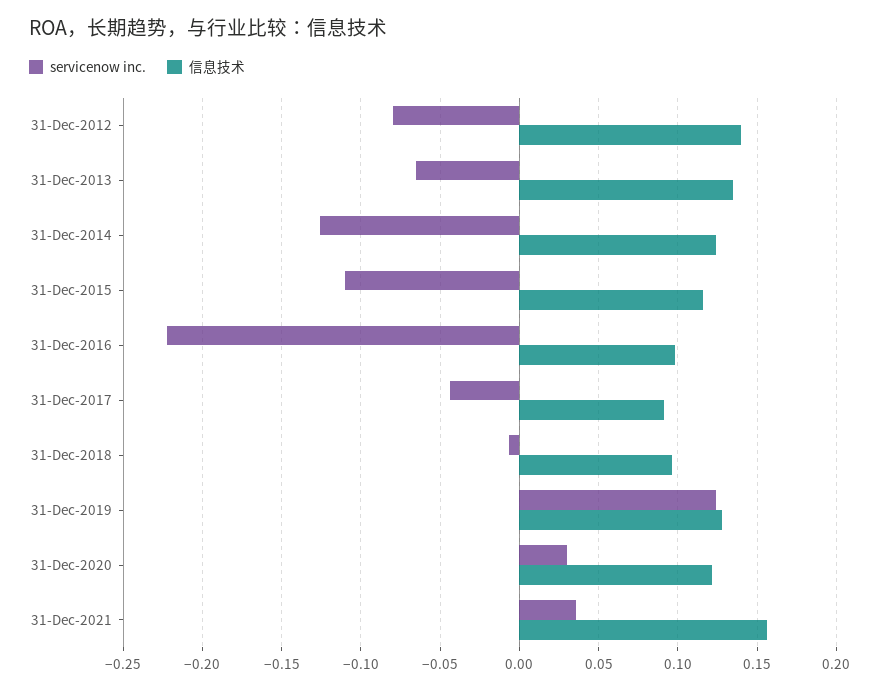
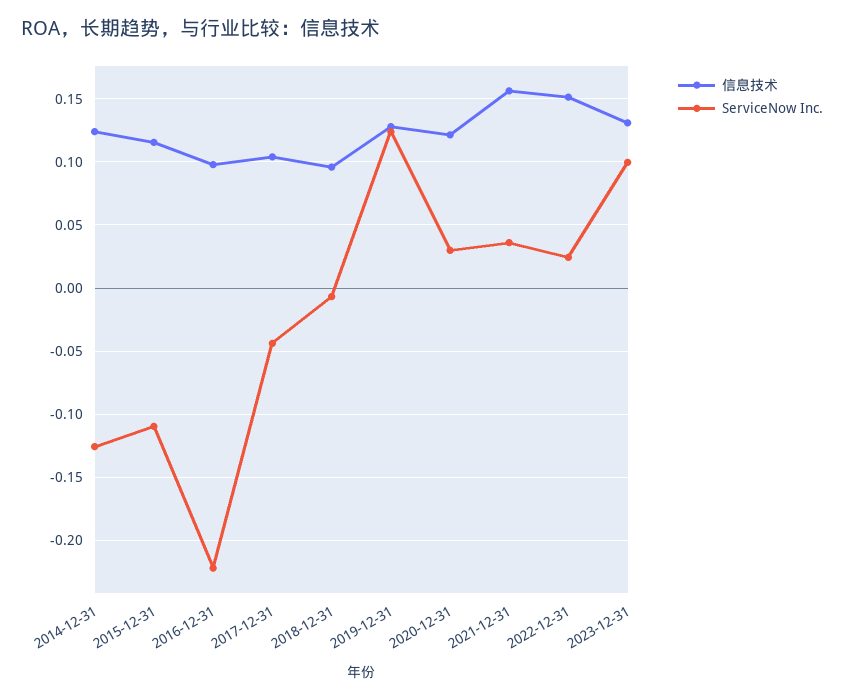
servicenow inc., 31-Dec-2012: -0.08 -> none
信息技术, 31-Dec-2012: 0.14 -> none
servicenow inc., 31-Dec-2013: -0.065 -> none
信息技术, 31-Dec-2013: 0.135 -> none
信息技术, 31-Dec-2017: 0.09 -> 0.105
信息技术, 2022-12-31: none -> 0.15
servicenow inc., 2022-12-31: none -> 0.025
信息技术, 2023-12-31: none -> 0.13
servicenow inc., 2023-12-31: none -> 0.1

